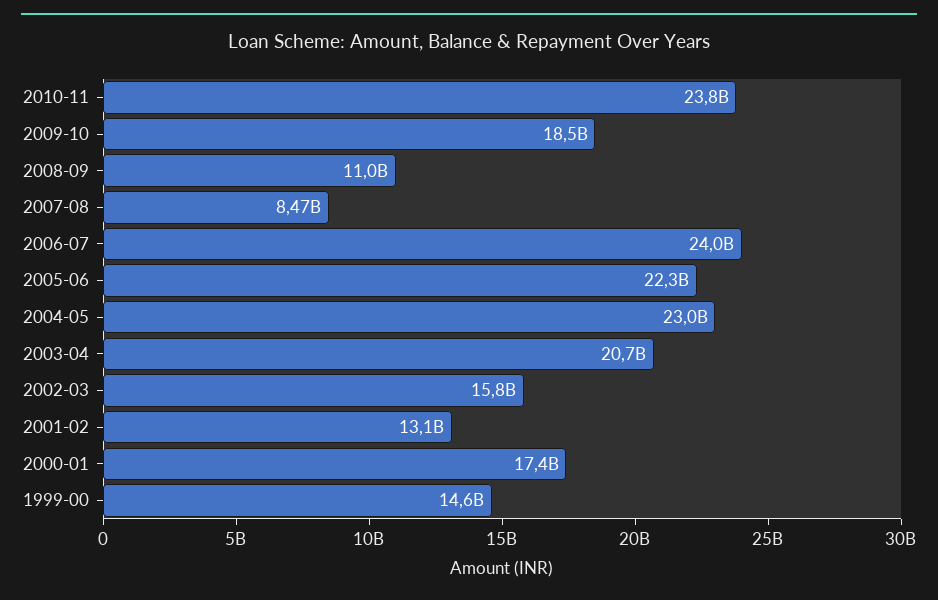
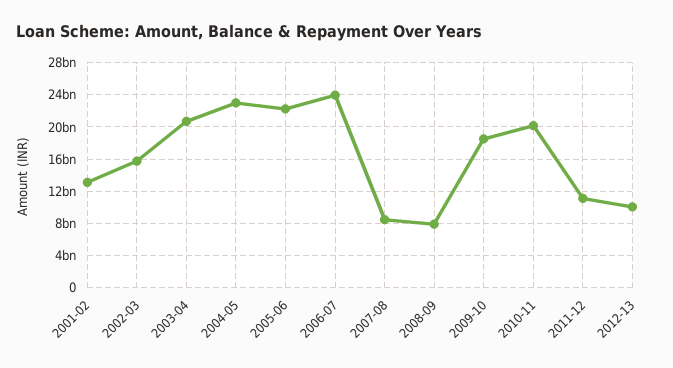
2010-11: 23800000000 -> 20000000000
2008-09: 11000000000 -> 8000000000
2000-01: 17400000000 -> none
1999-00: 14600000000 -> none
2011-12: none -> 11000000000
2012-13: none -> 10000000000

